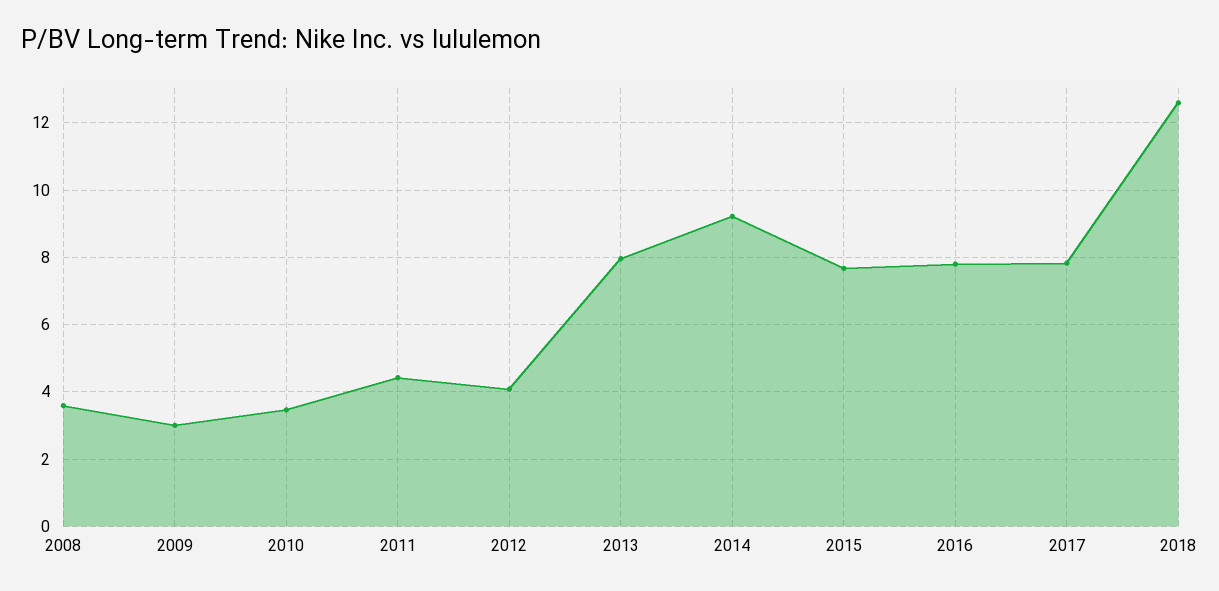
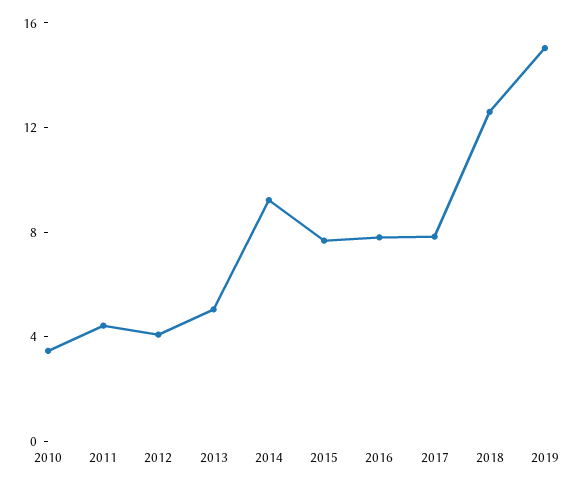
2008: 3.6 -> none
2009: 3 -> none
2013: 8 -> 5
2019: none -> 15

